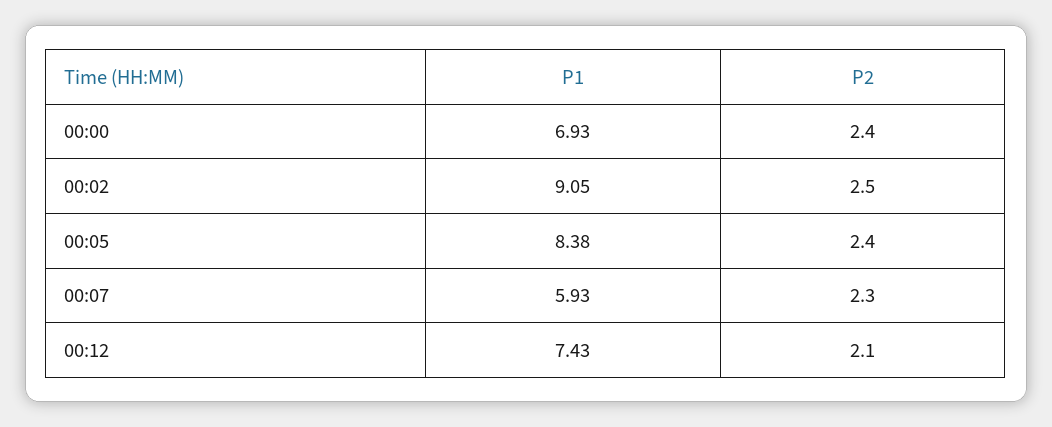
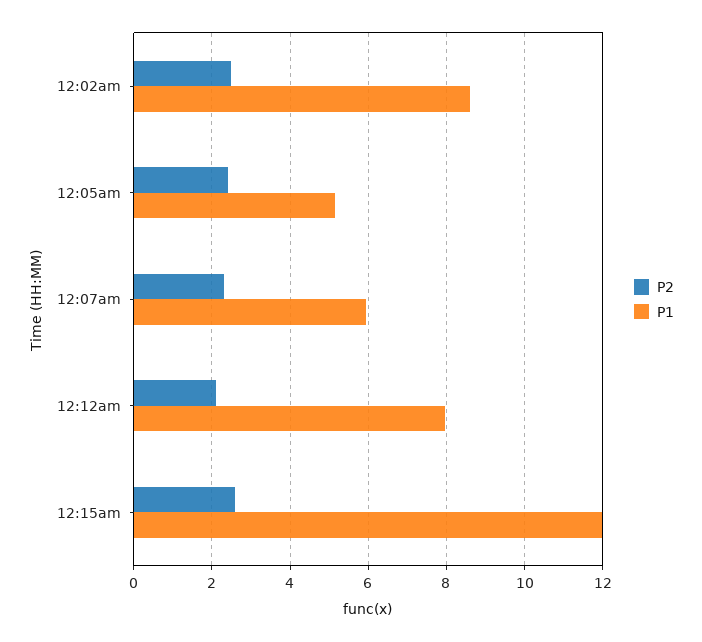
P1, 00:00: 6.93 -> none
P2, 00:00: 2.4 -> none
P1, 00:02: 9.05 -> 8.6
P1, 00:05: 8.38 -> 5.2
P1, 00:12: 7.43 -> 8
P2, 12:15am: none -> 2.6
P1, 12:15am: none -> 12

